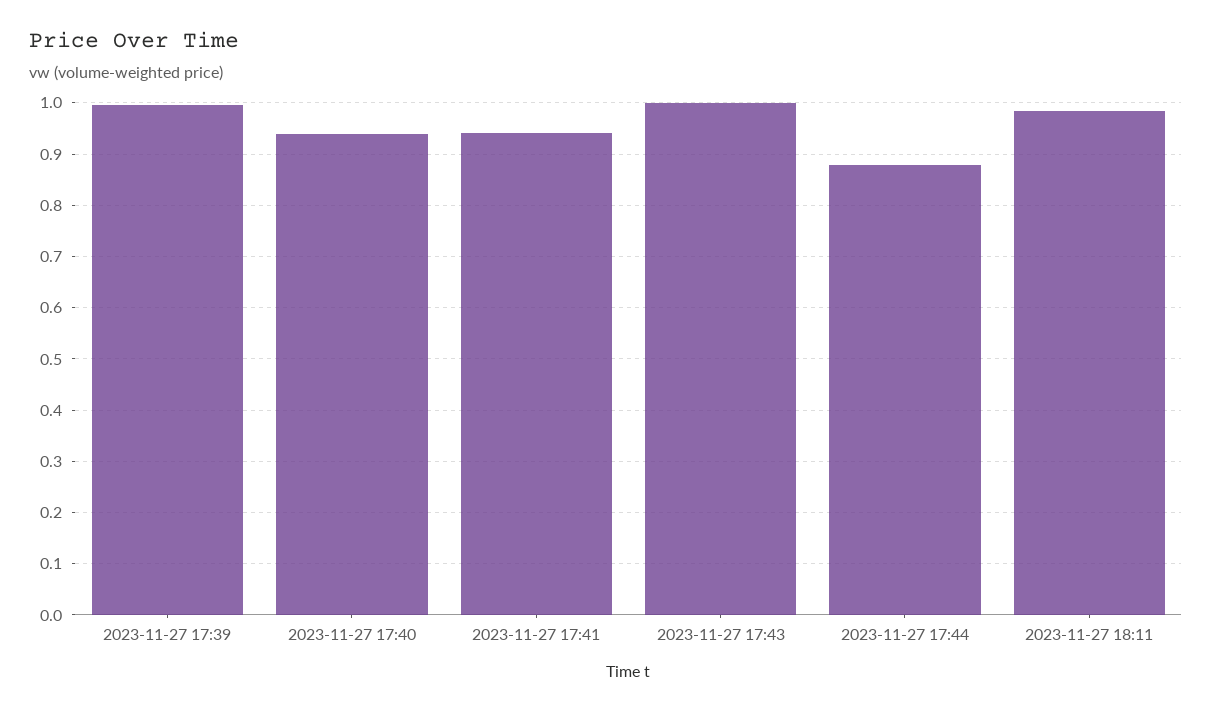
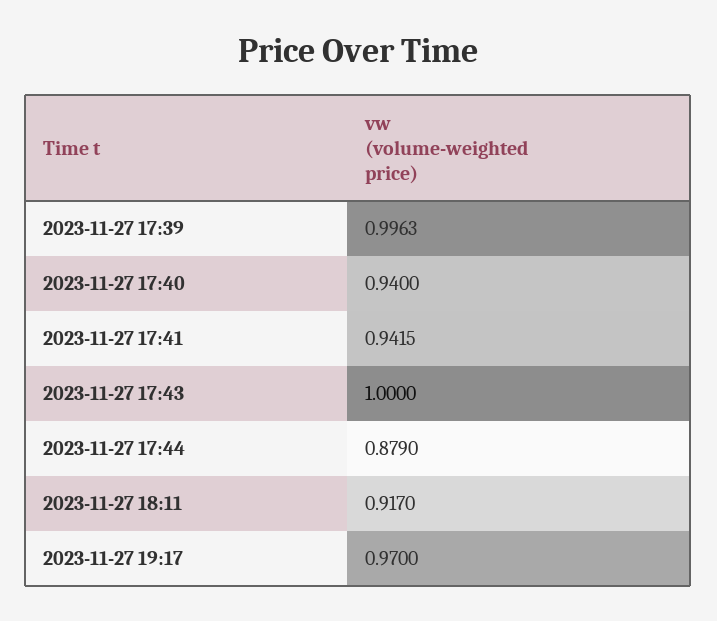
2023-11-27 18:11: 0.98 -> 0.917
2023-11-27 19:17: none -> 0.97

